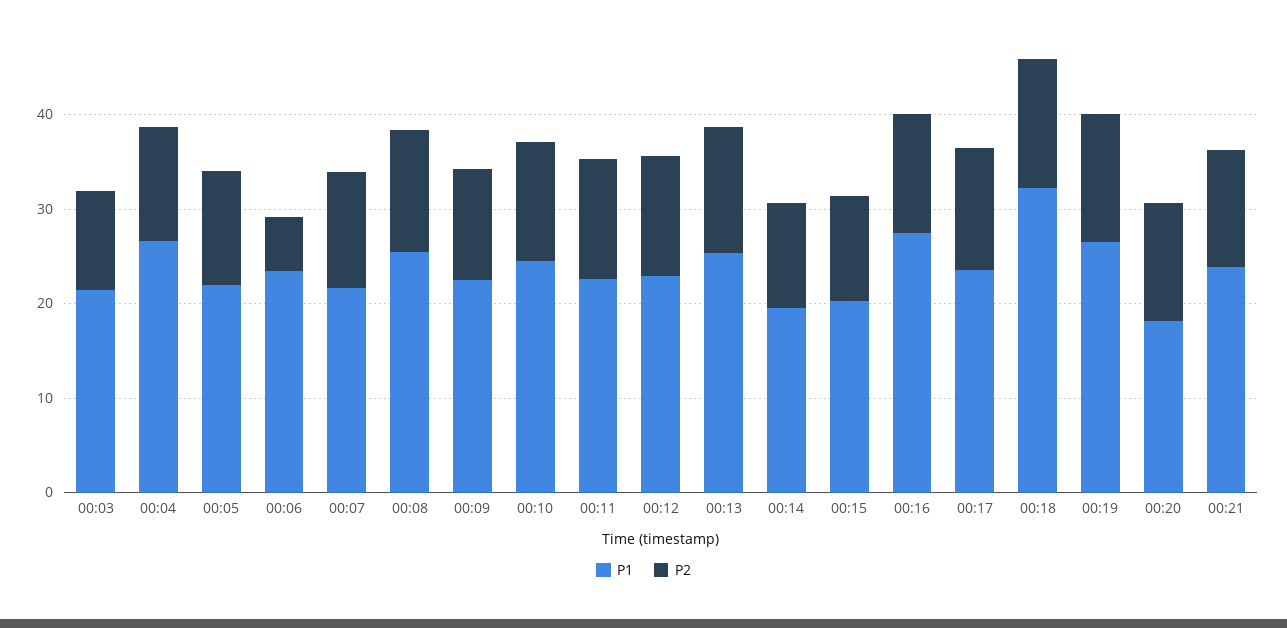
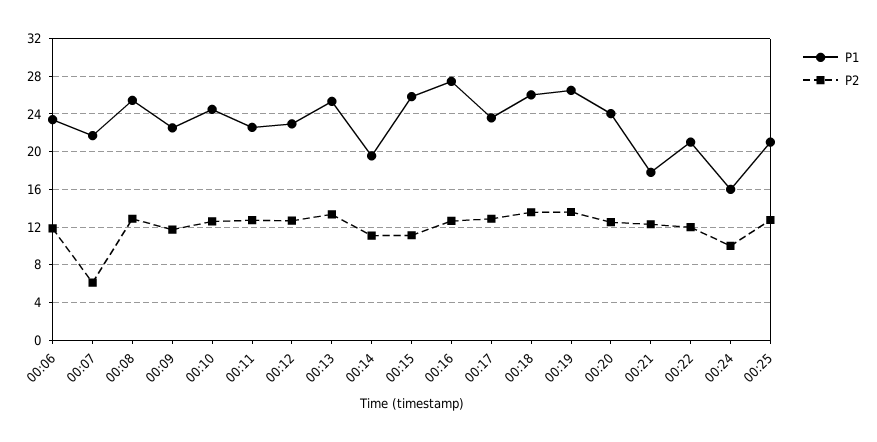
P1, 00:03: 22 -> none
P2, 00:03: 10 -> none
P1, 00:04: 26 -> none
P2, 00:04: 12 -> none
P1, 00:05: 22 -> none
P2, 00:05: 12 -> none
P2, 00:06: 6 -> 12
P2, 00:07: 12 -> 6
P1, 00:15: 20 -> 26
P1, 00:18: 32 -> 26
P1, 00:20: 18 -> 24
P1, 00:21: 24 -> 18
P1, 00:22: none -> 21
P2, 00:22: none -> 12
P1, 00:24: none -> 16
P2, 00:24: none -> 10
P1, 00:25: none -> 21
P2, 00:25: none -> 13

